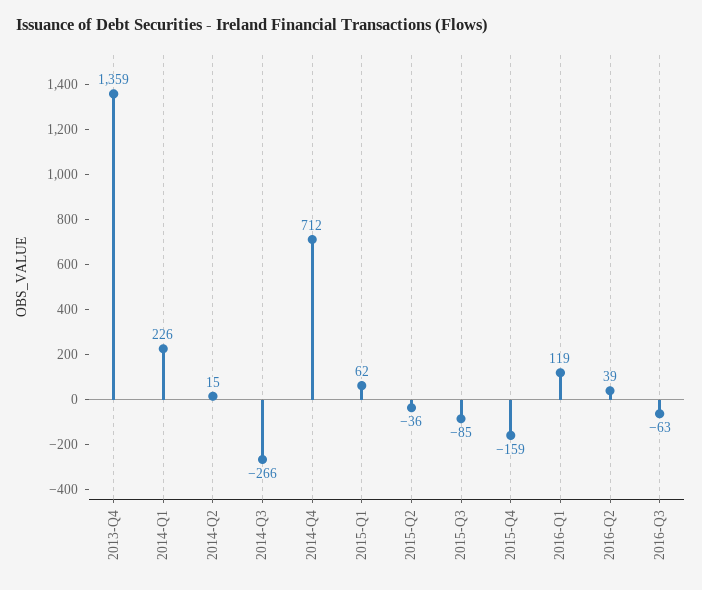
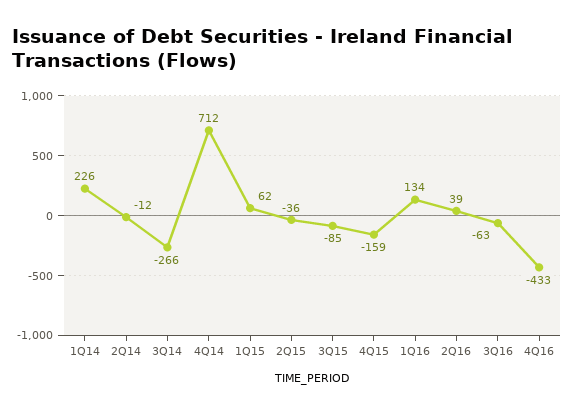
2013-Q4: 1359 -> none
2014-Q2: 15 -> -12
2016-Q1: 119 -> 134
4Q16: none -> -433

